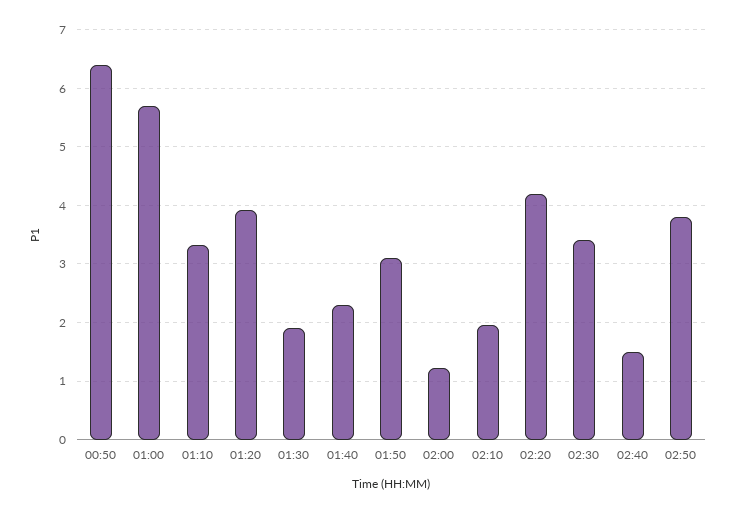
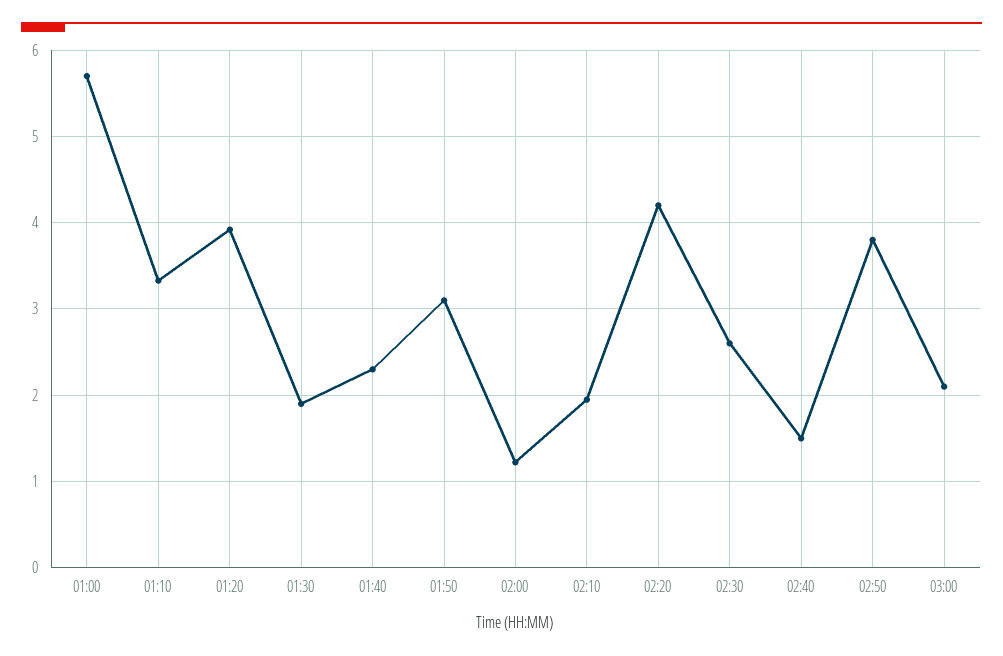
00:50: 6.4 -> none
02:30: 3.4 -> 2.6
03:00: none -> 2.1

